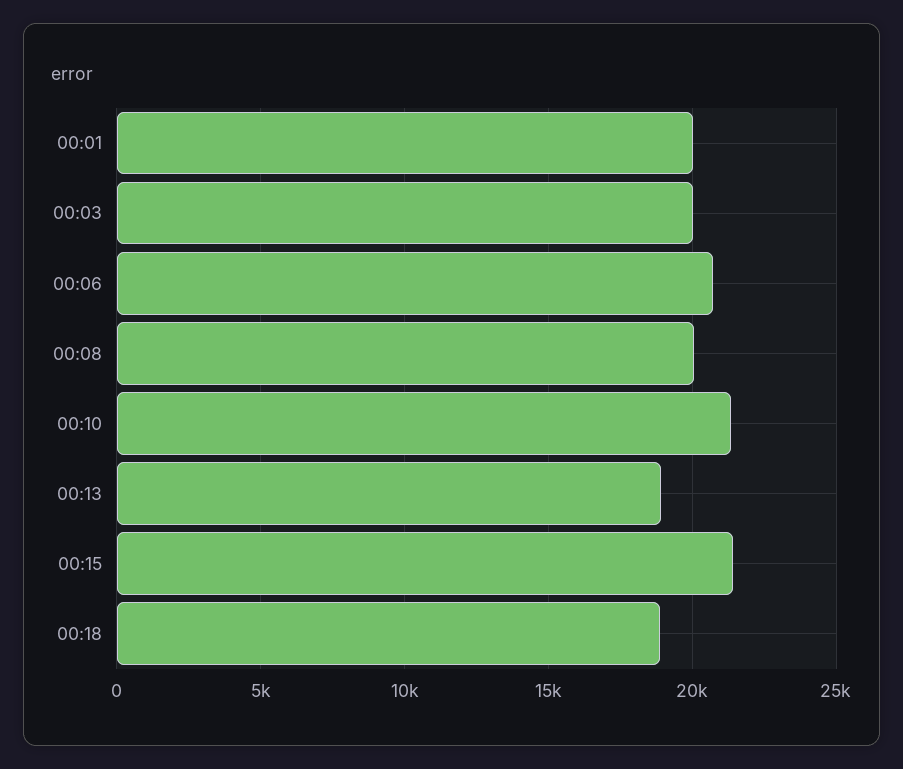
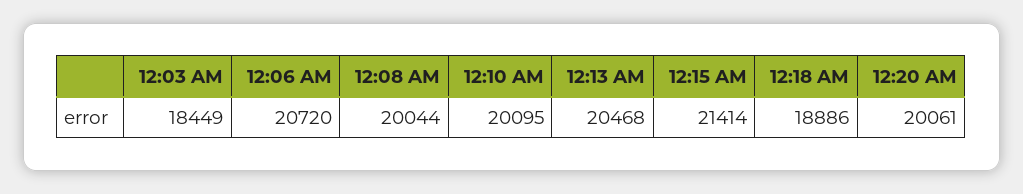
00:01: 20000 -> none
00:03: 20000 -> 18449
00:10: 21500 -> 20095
00:13: 19000 -> 20468
12:20 AM: none -> 20061

